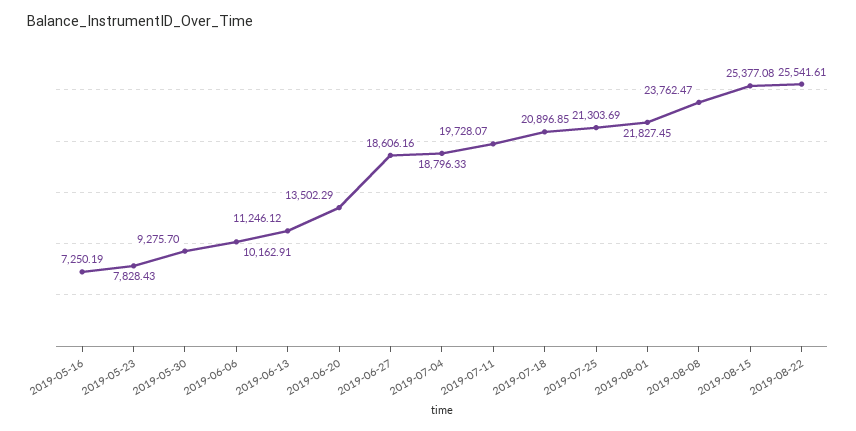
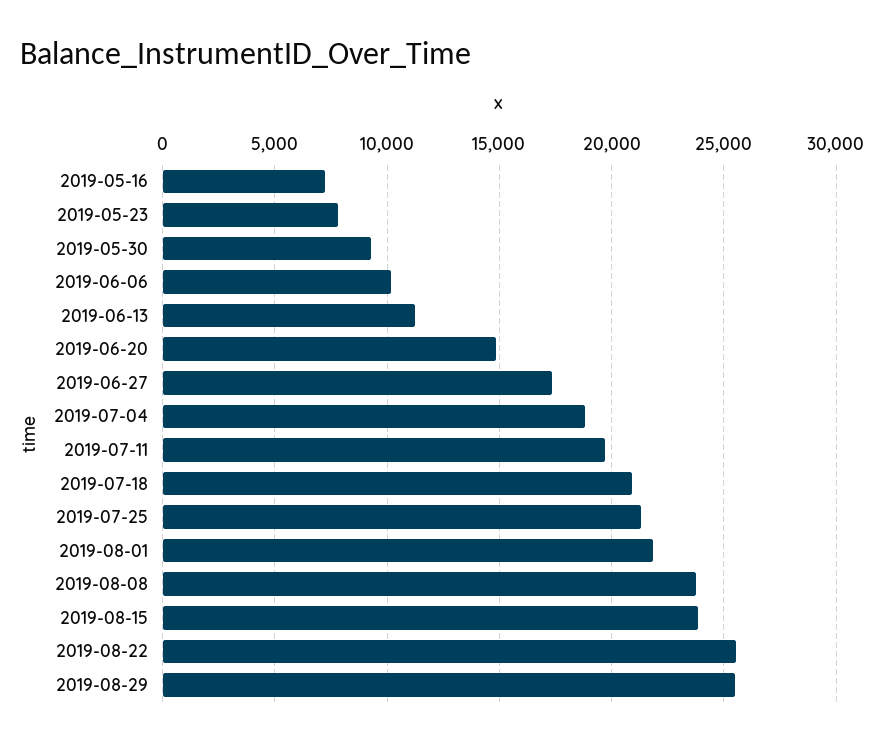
2019-06-20: 13502.29 -> 15000
2019-06-27: 18606.16 -> 17500
2019-08-15: 25377.08 -> 24000
2019-08-29: none -> 25500

